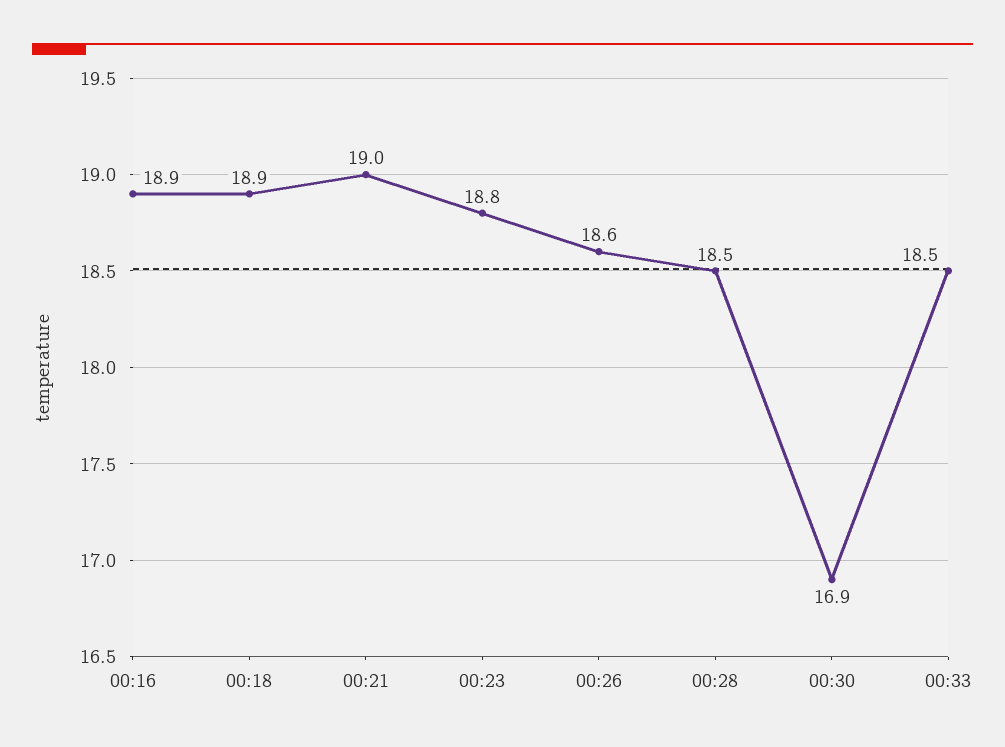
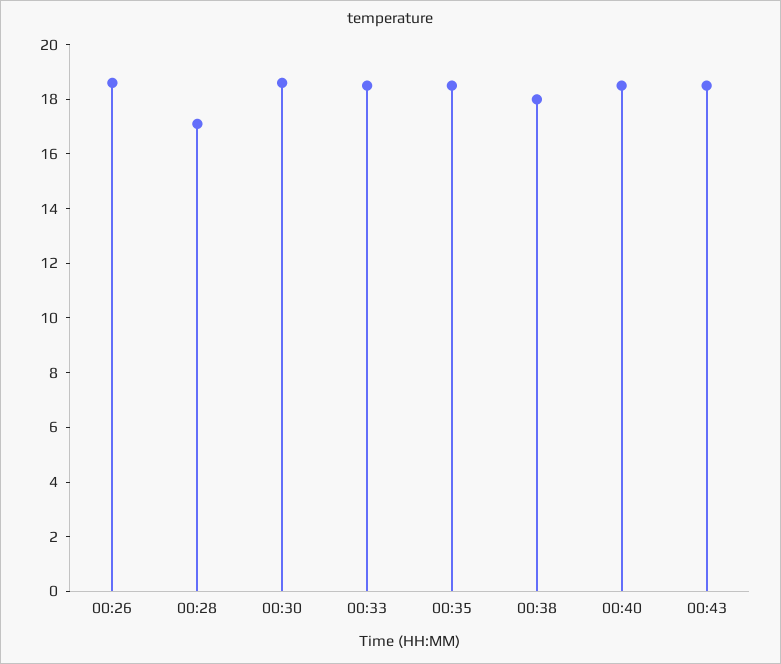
00:16: 18.9 -> none
00:18: 18.9 -> none
00:21: 19 -> none
00:23: 18.8 -> none
00:28: 18.5 -> 17
00:30: 16.9 -> 18.5
00:35: none -> 18.5
00:38: none -> 18
00:40: none -> 18.5
00:43: none -> 18.5

